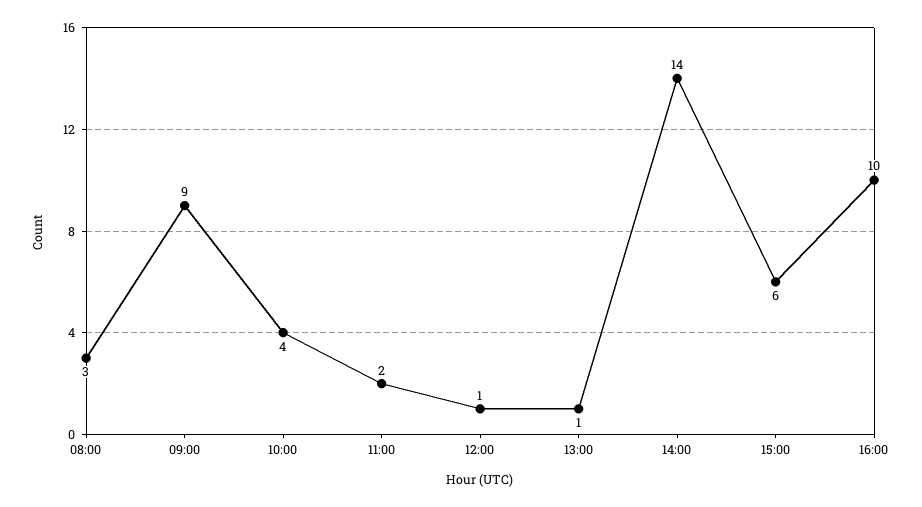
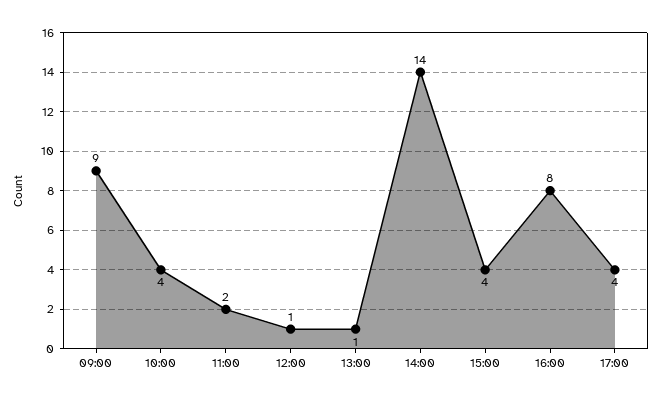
08:00: 3 -> none
15:00: 6 -> 4
16:00: 10 -> 8
17:00: none -> 4

